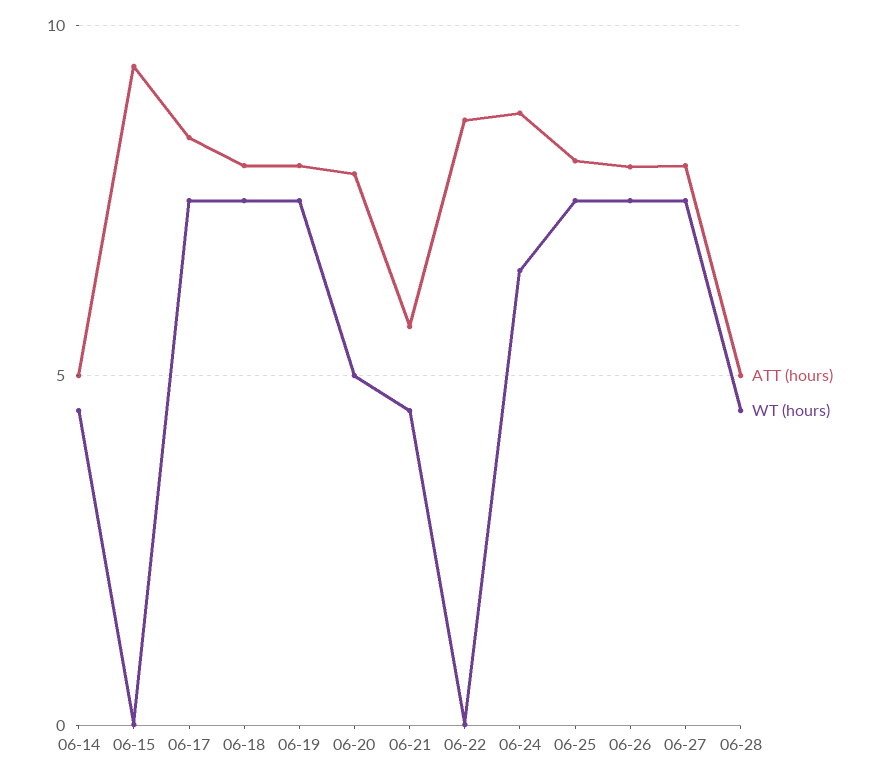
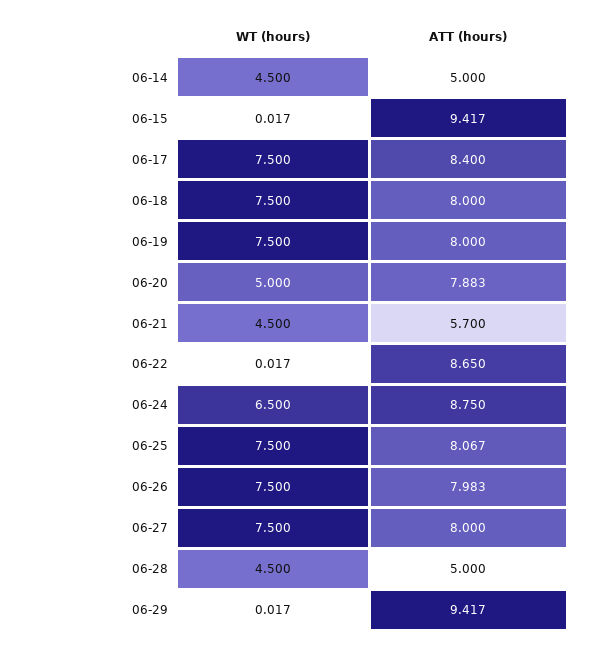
WT (hours), 06-29: none -> 0.017
ATT (hours), 06-29: none -> 9.417

